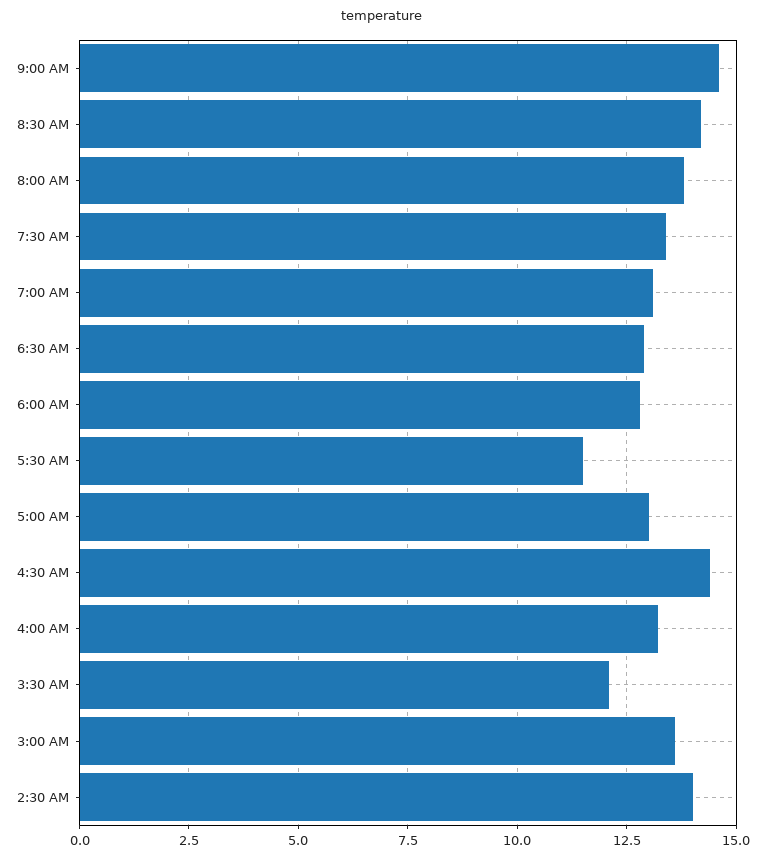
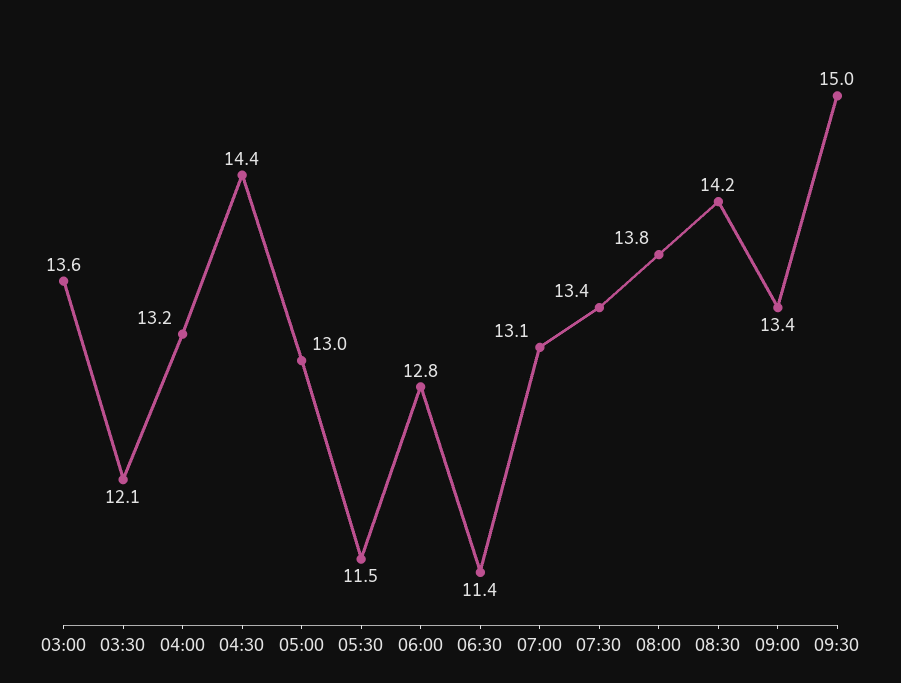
9:00 AM: 14.5 -> 13.4
6:30 AM: 13 -> 11.4
2:30 AM: 14 -> none
09:30: none -> 15

